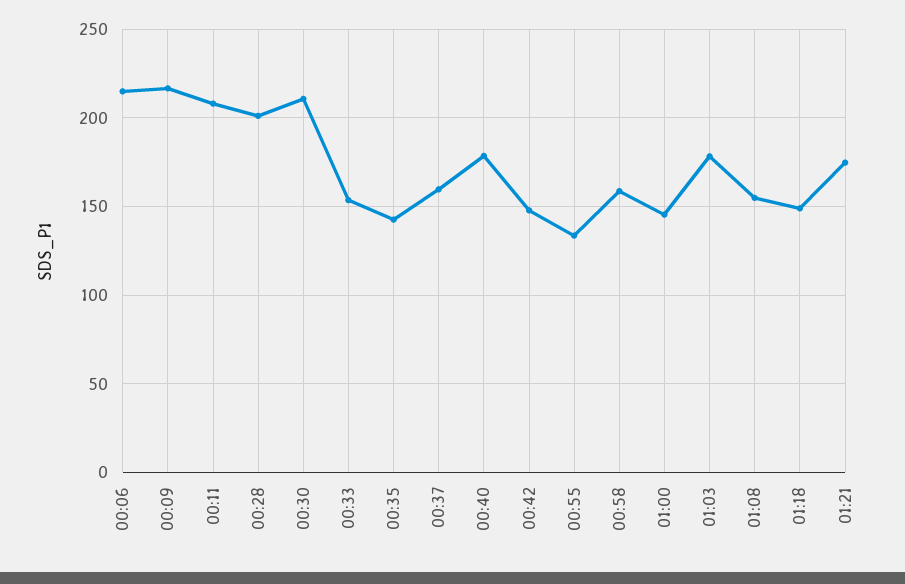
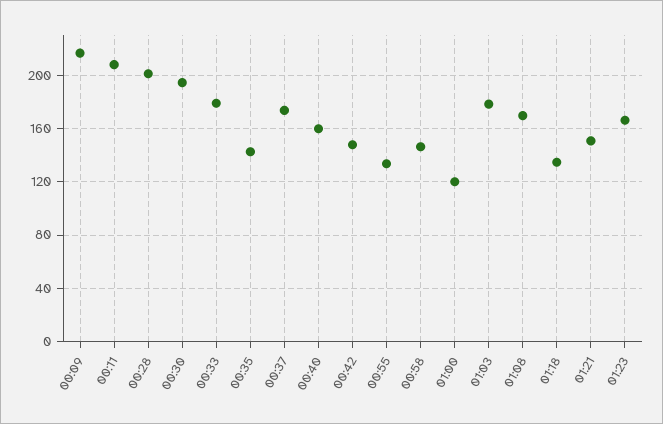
00:06: 215 -> none
00:30: 210 -> 195
00:33: 155 -> 180
00:37: 160 -> 175
00:40: 180 -> 160
00:58: 160 -> 145
01:00: 145 -> 120
01:08: 155 -> 170
01:18: 150 -> 135
01:21: 175 -> 150
01:23: none -> 165

